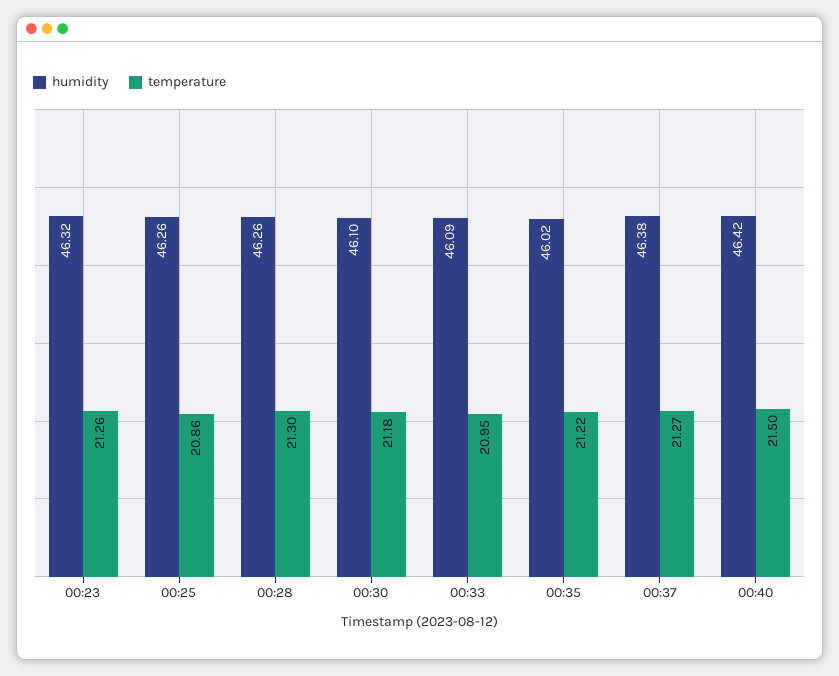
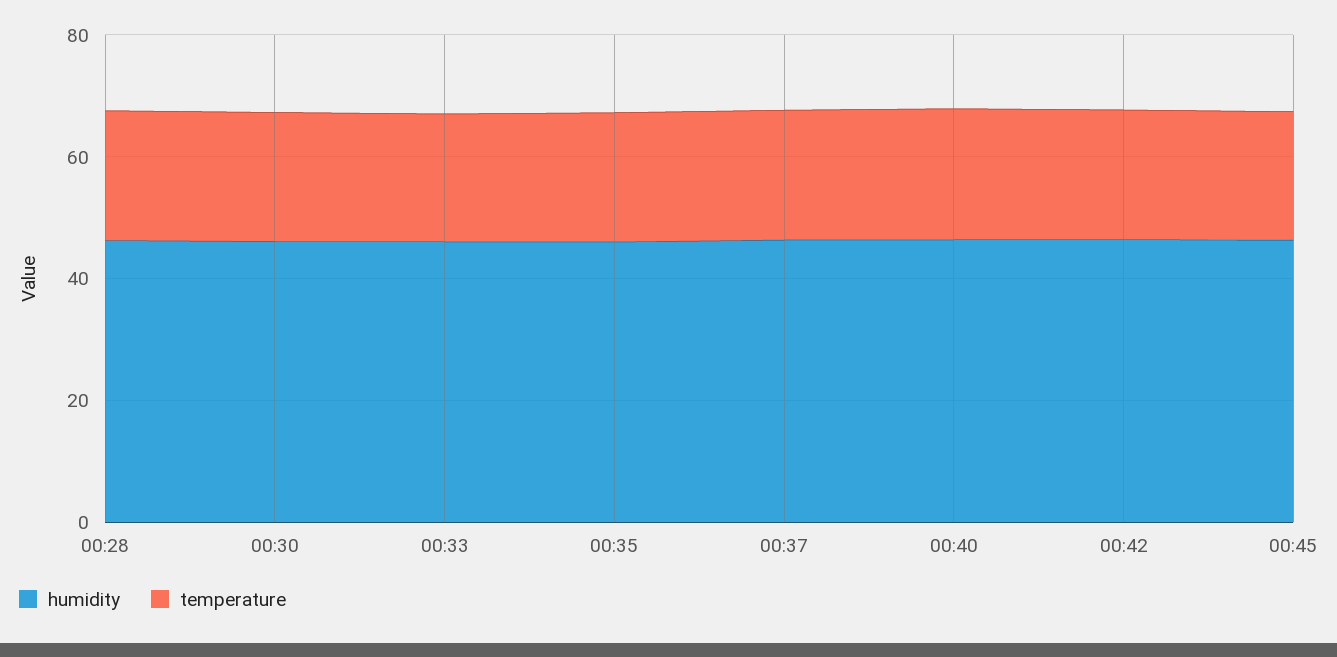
humidity, 00:23: 46.32 -> none
temperature, 00:23: 21.26 -> none
humidity, 00:25: 46.26 -> none
temperature, 00:25: 20.86 -> none
humidity, 00:42: none -> 45
temperature, 00:42: none -> 20
humidity, 00:45: none -> 45
temperature, 00:45: none -> 20

